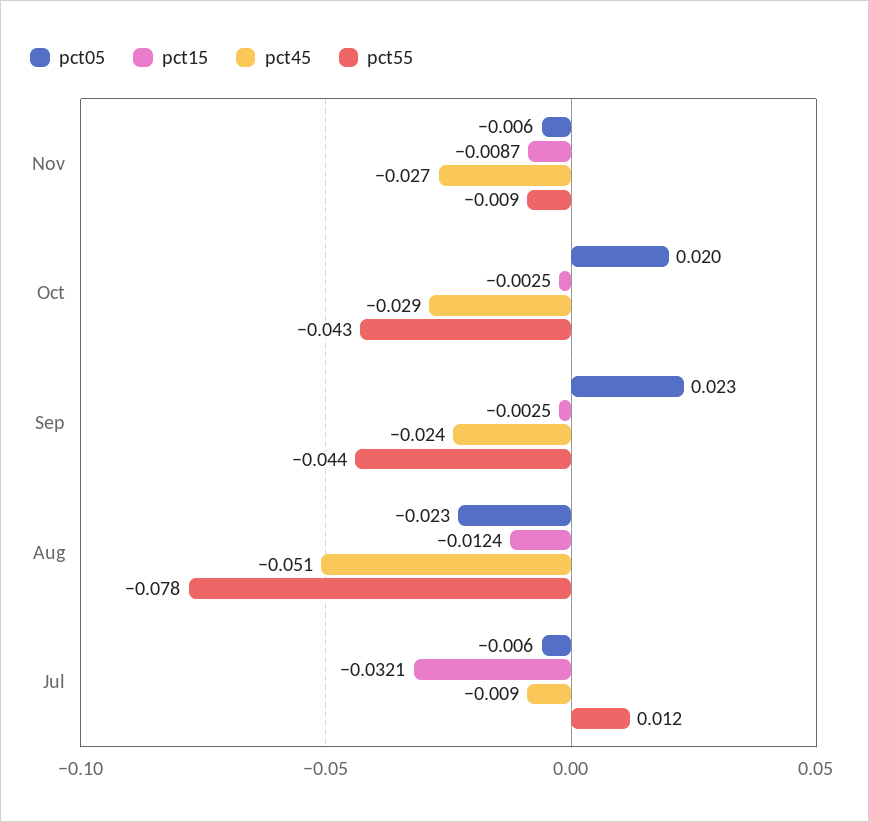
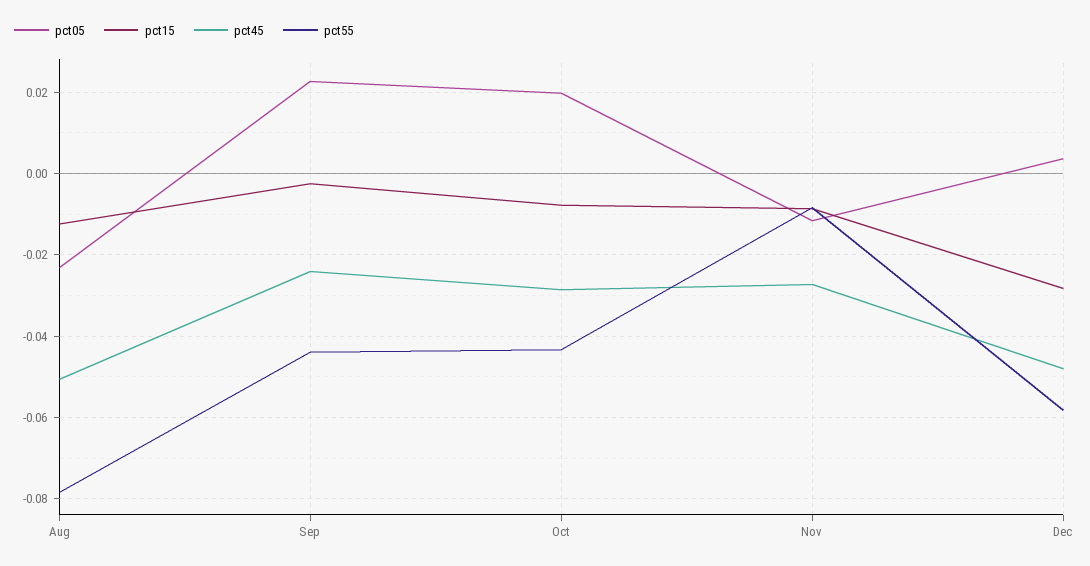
pct05, Nov: -0.006 -> -0.012
pct15, Oct: -0.0025 -> -0.008
pct05, Jul: -0.006 -> none
pct15, Jul: -0.0321 -> none
pct45, Jul: -0.009 -> none
pct55, Jul: 0.012 -> none
pct05, Dec: none -> 0.004
pct15, Dec: none -> -0.028
pct45, Dec: none -> -0.048
pct55, Dec: none -> -0.058

